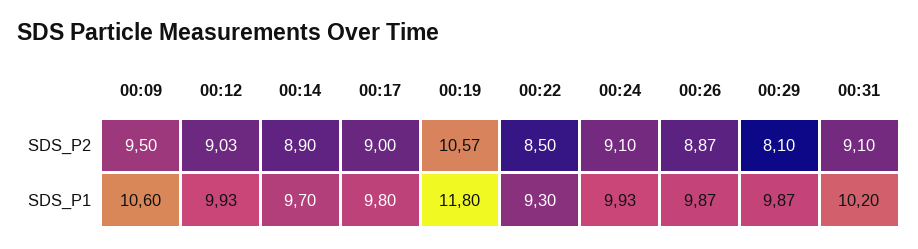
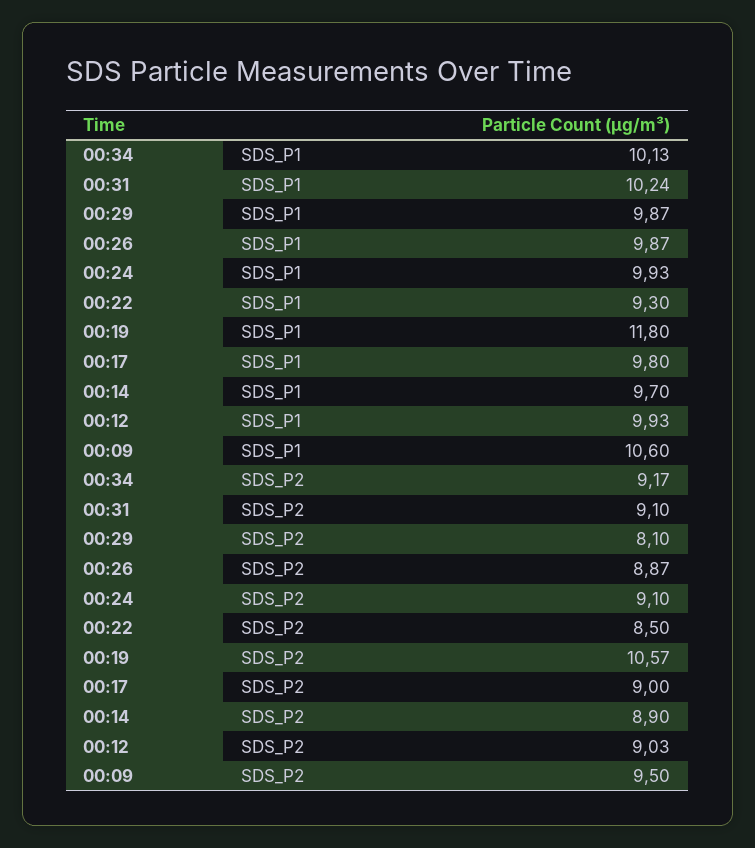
00:31, SDS_P1: 10.2 -> 10.24
00:34, SDS_P1: none -> 10.13
00:34, SDS_P2: none -> 9.17

